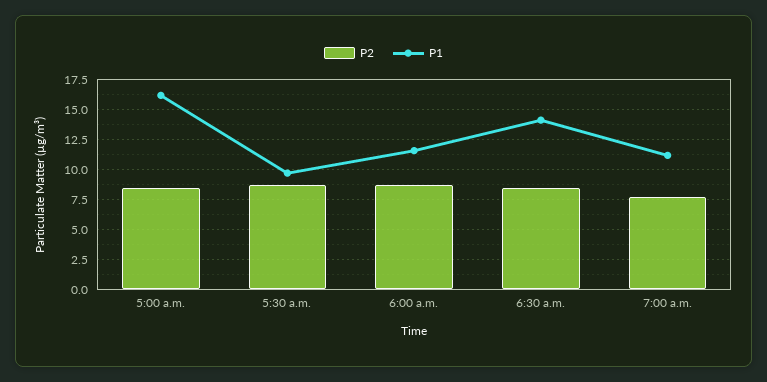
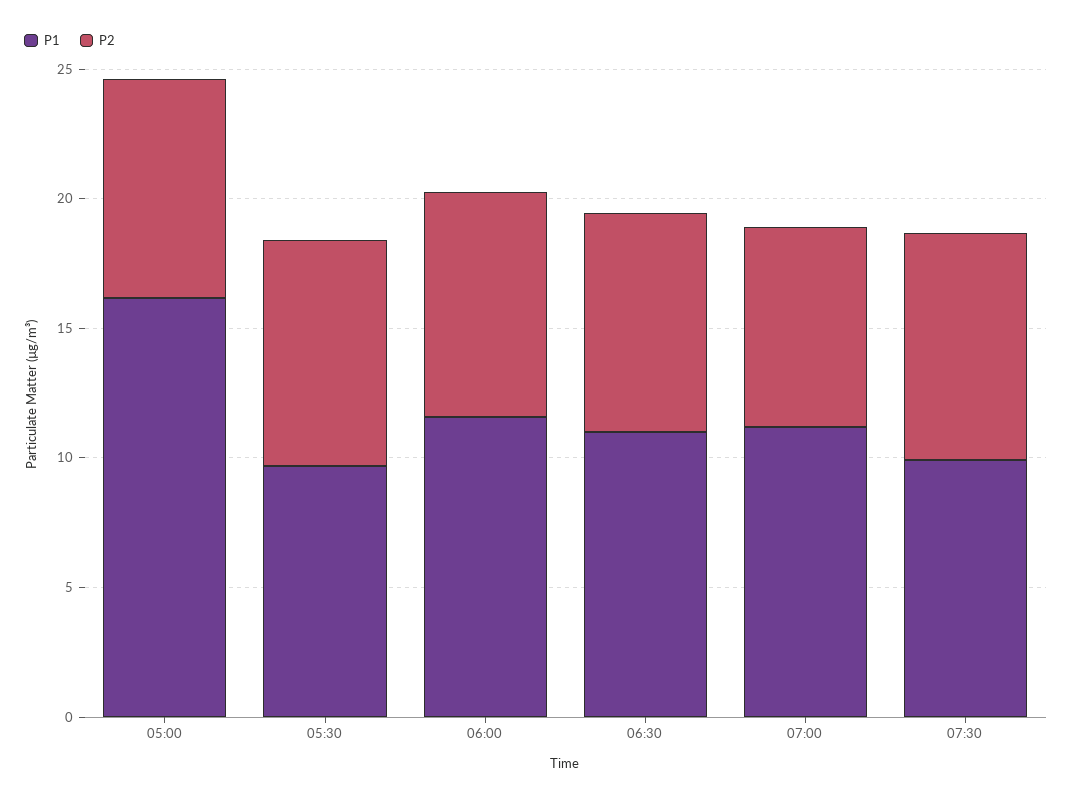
P1, 6:30 a.m.: 14 -> 11
P1, 07:30: none -> 10
P2, 07:30: none -> 9

